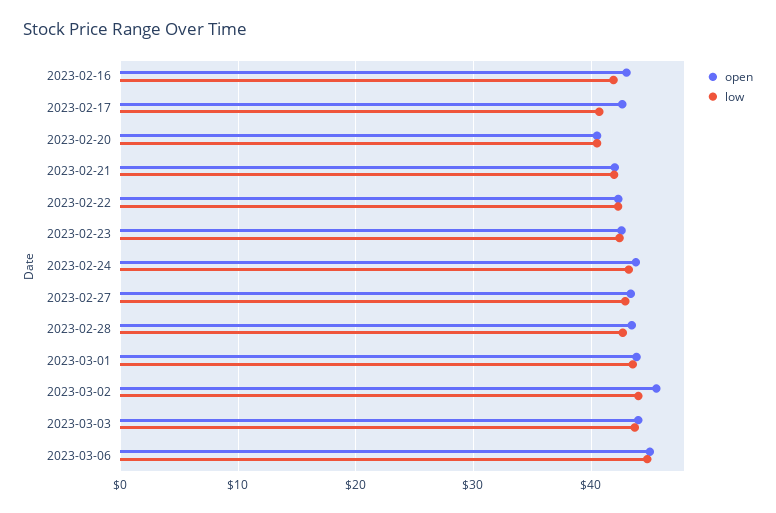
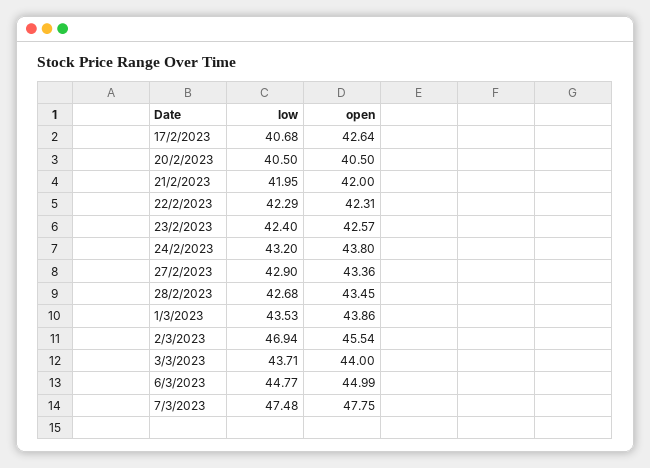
open, 2023-02-16: 43 -> none
low, 2023-02-16: 42 -> none
low, 2023-03-02: 44 -> 46.94
low, 7/3/2023: none -> 47.48
open, 7/3/2023: none -> 47.75

